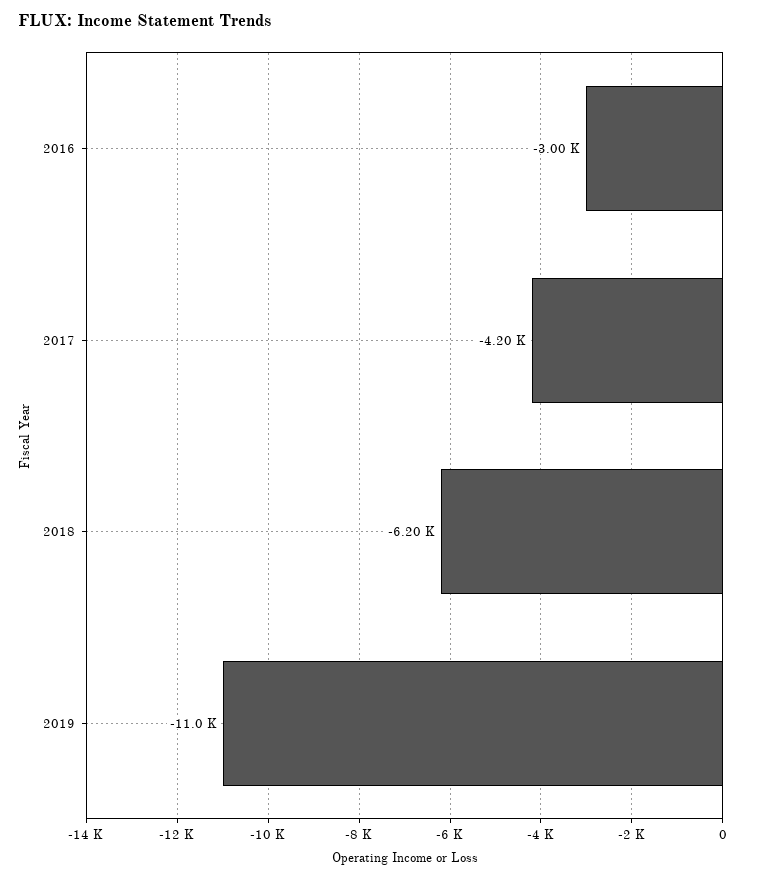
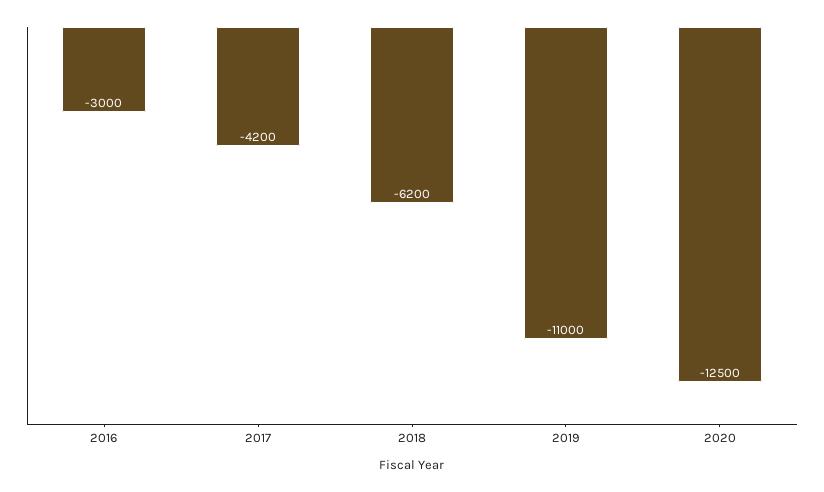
2020: none -> -12500

